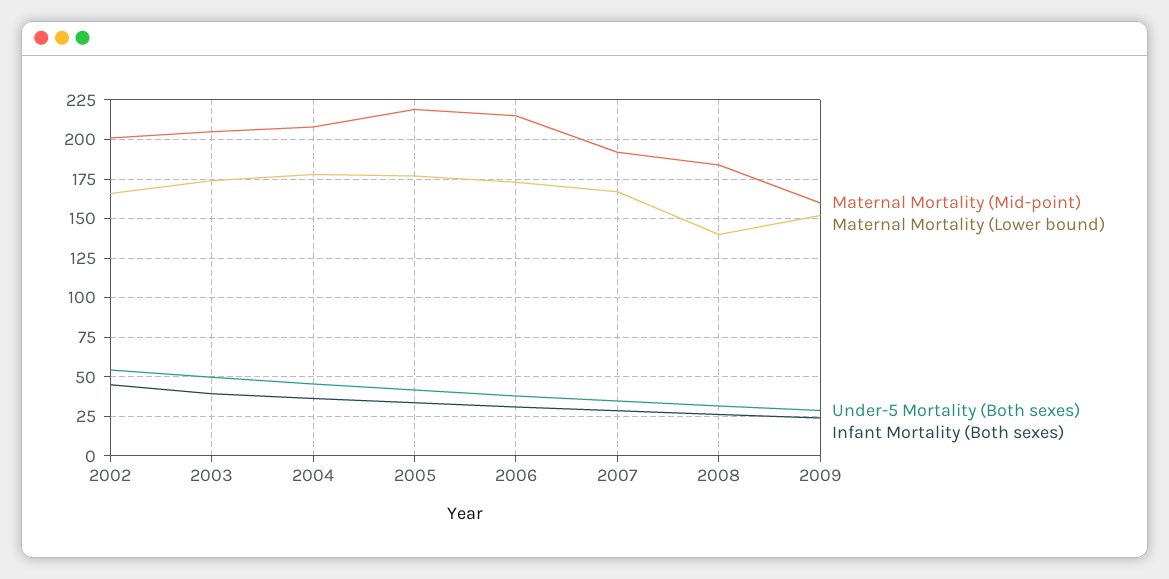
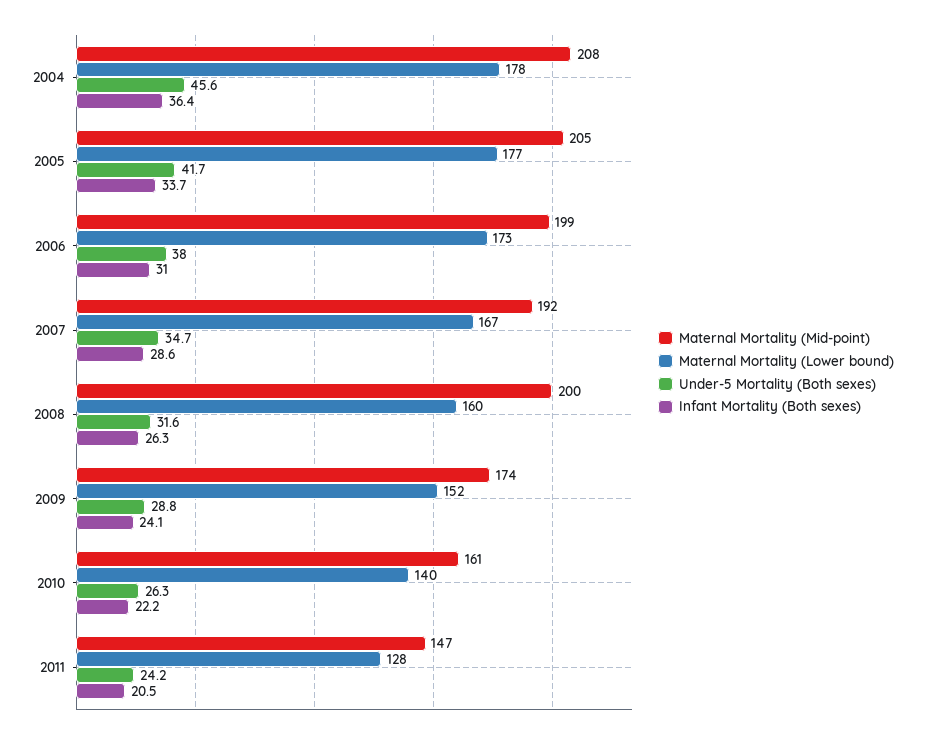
Maternal Mortality (Mid-point), 2002: 200 -> none
Maternal Mortality (Lower bound), 2002: 165 -> none
Under-5 Mortality (Both sexes), 2002: 55 -> none
Infant Mortality (Both sexes), 2002: 45 -> none
Maternal Mortality (Mid-point), 2003: 205 -> none
Maternal Mortality (Lower bound), 2003: 175 -> none
Under-5 Mortality (Both sexes), 2003: 50 -> none
Infant Mortality (Both sexes), 2003: 40 -> none
Maternal Mortality (Mid-point), 2005: 220 -> 205
Maternal Mortality (Mid-point), 2006: 215 -> 199
Maternal Mortality (Mid-point), 2008: 185 -> 200
Maternal Mortality (Lower bound), 2008: 140 -> 160
Maternal Mortality (Mid-point), 2009: 160 -> 174
Maternal Mortality (Mid-point), 2010: none -> 161
Maternal Mortality (Lower bound), 2010: none -> 140
Under-5 Mortality (Both sexes), 2010: none -> 26.3
Infant Mortality (Both sexes), 2010: none -> 22.2
Maternal Mortality (Mid-point), 2011: none -> 147
Maternal Mortality (Lower bound), 2011: none -> 128
Under-5 Mortality (Both sexes), 2011: none -> 24.2
Infant Mortality (Both sexes), 2011: none -> 20.5

